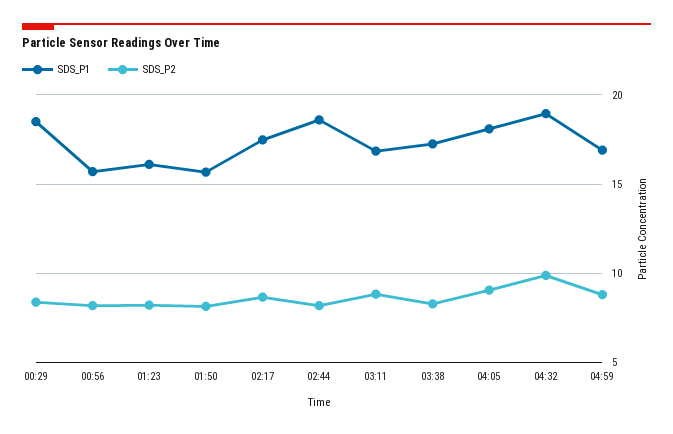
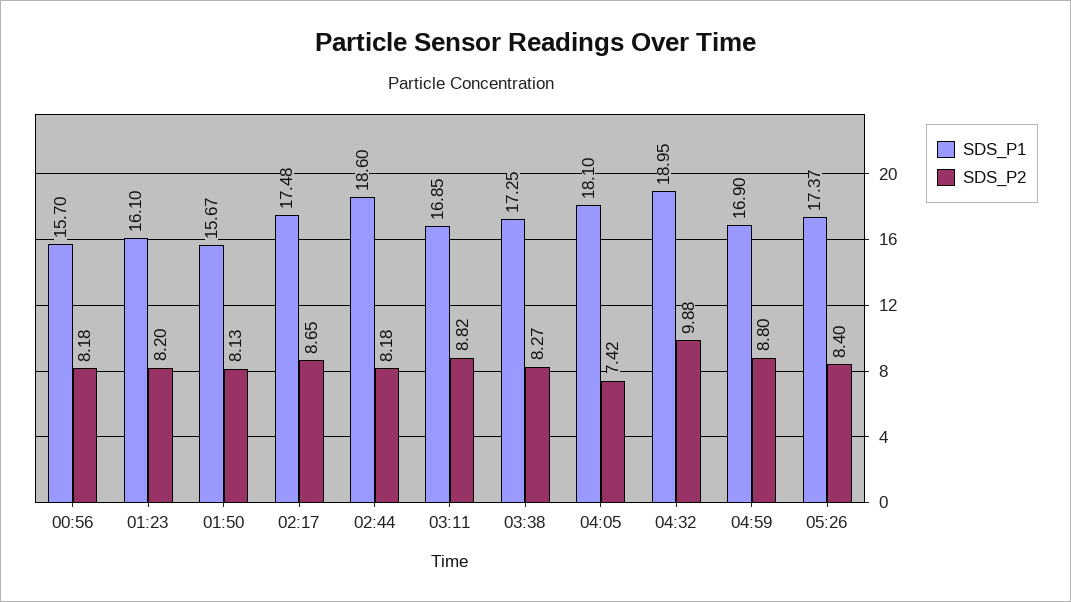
SDS_P1, 00:29: 18.5 -> none
SDS_P2, 00:29: 8.5 -> none
SDS_P2, 04:05: 9 -> 7.42
SDS_P1, 05:26: none -> 17.37
SDS_P2, 05:26: none -> 8.4

